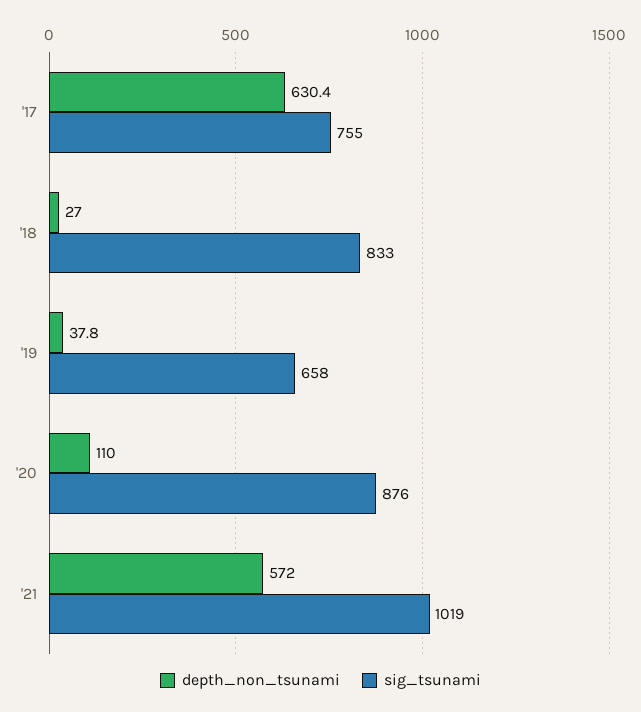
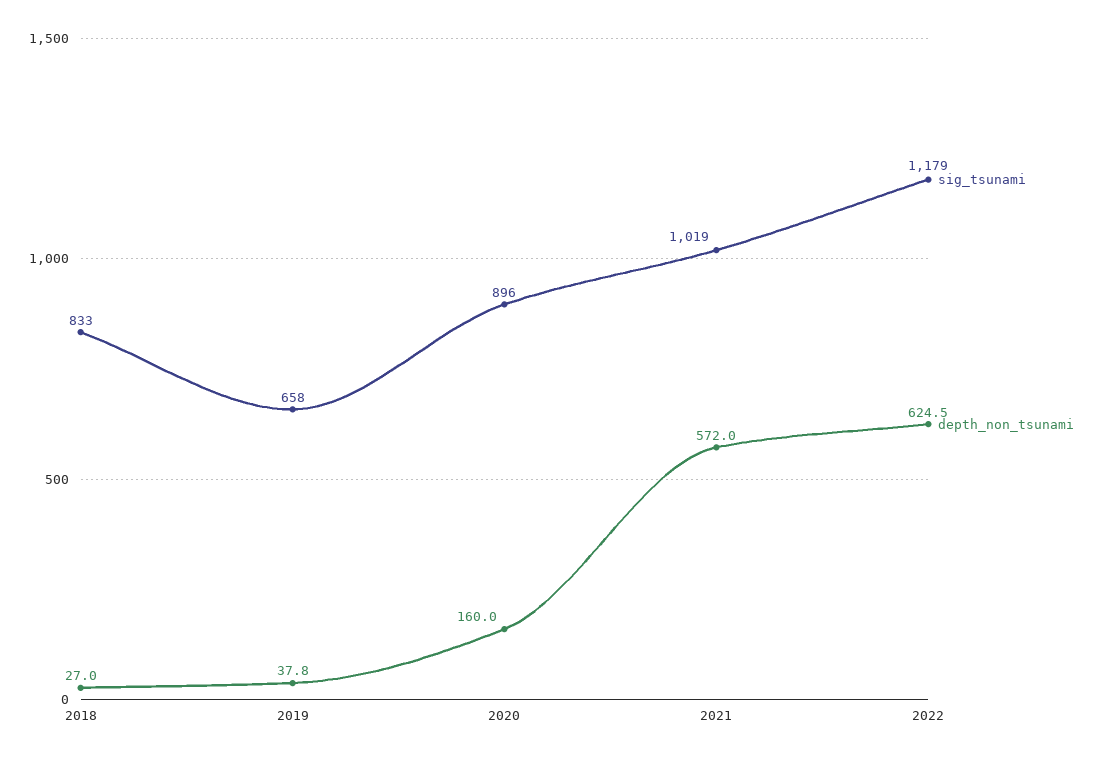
depth_non_tsunami, '17: 630.4 -> none
sig_tsunami, '17: 755 -> none
depth_non_tsunami, '20: 110 -> 160
sig_tsunami, '20: 876 -> 896
sig_tsunami, 2022: none -> 1179
depth_non_tsunami, 2022: none -> 624.5

